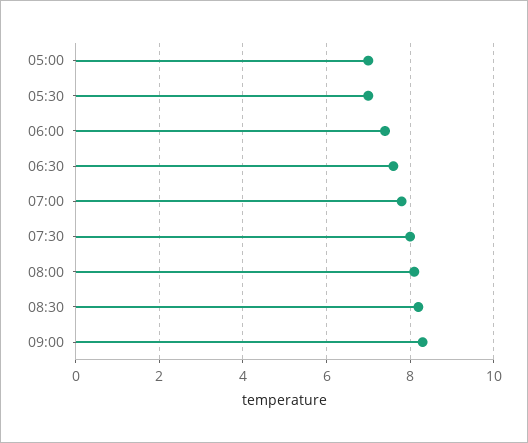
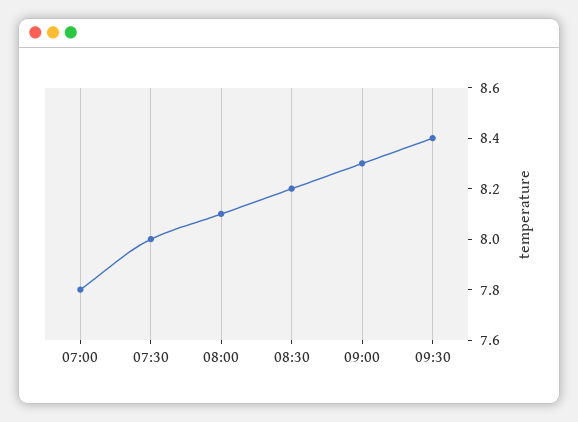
05:00: 7 -> none
05:30: 7 -> none
06:00: 7.5 -> none
06:30: 7.5 -> none
09:30: none -> 8.4

